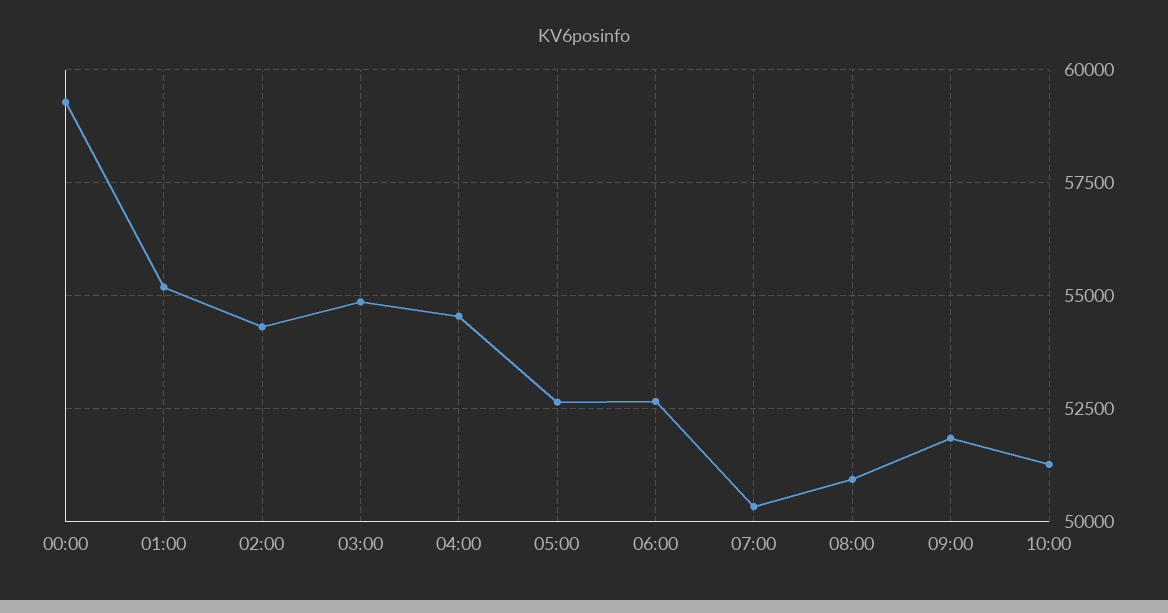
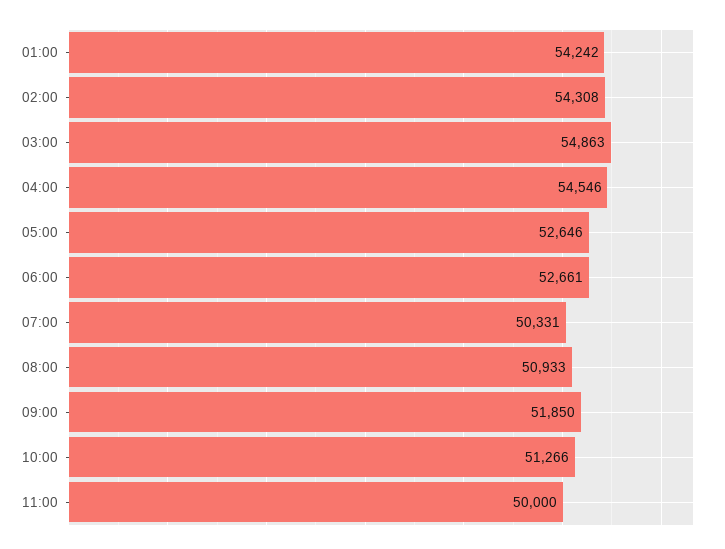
00:00: 59250 -> none
01:00: 55250 -> 54242
11:00: none -> 50000

